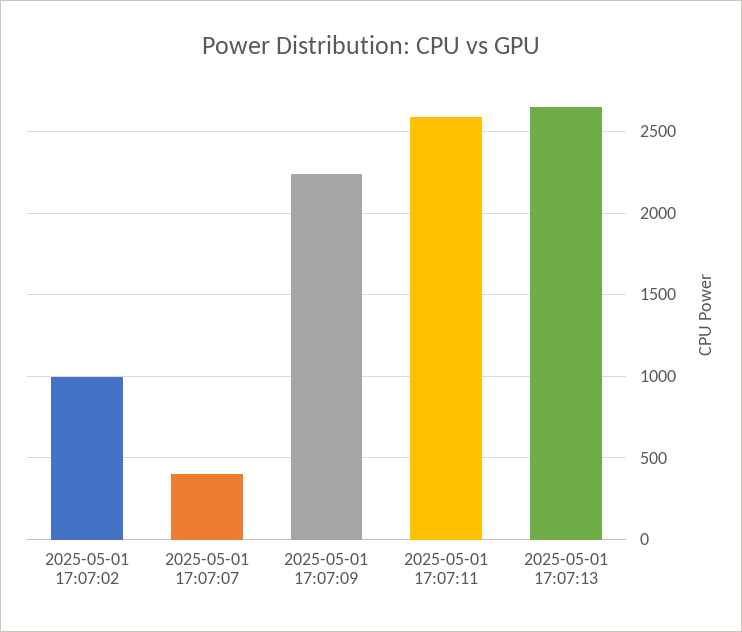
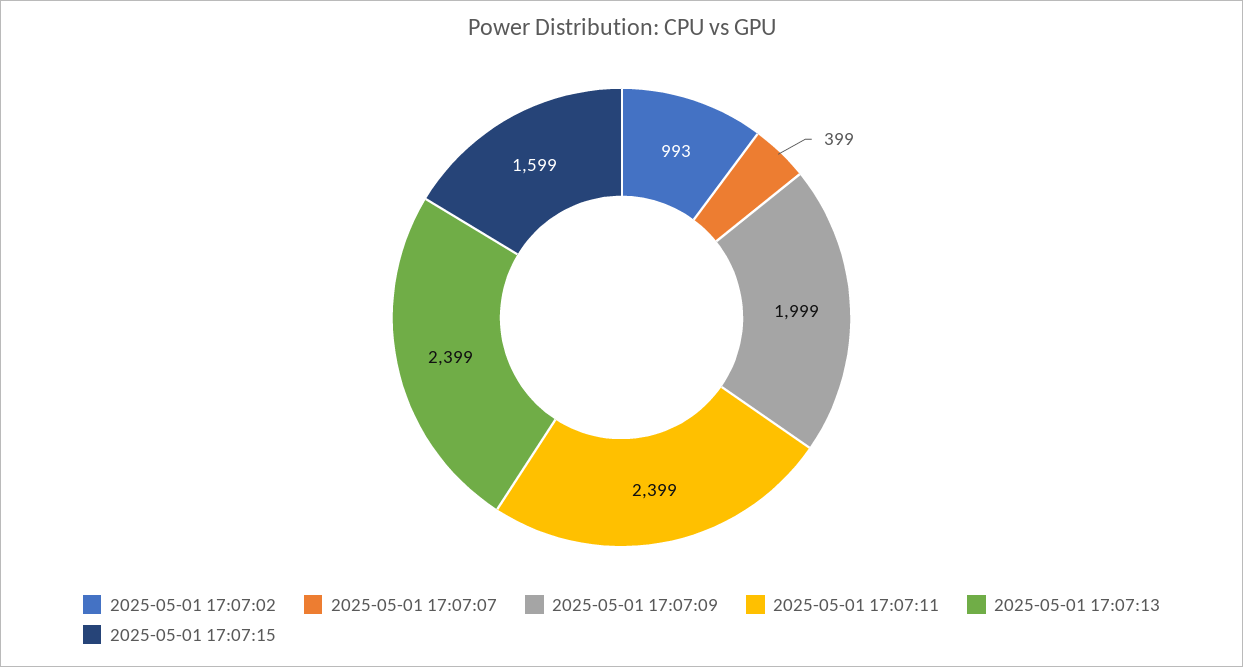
2025-05-01 17:07:09: 2250 -> 1999
2025-05-01 17:07:11: 2600 -> 2399
2025-05-01 17:07:13: 2650 -> 2399
2025-05-01 17:07:15: none -> 1599

